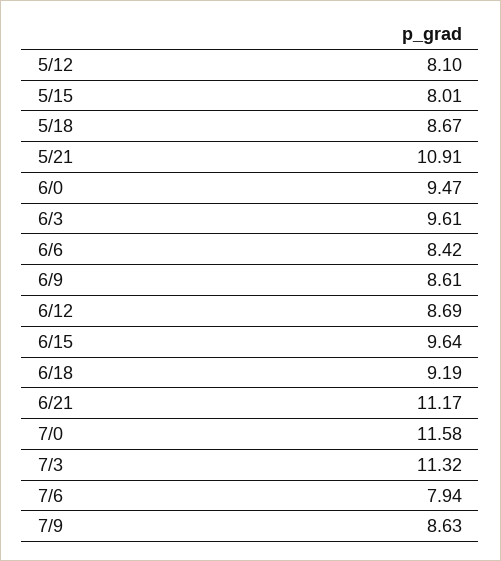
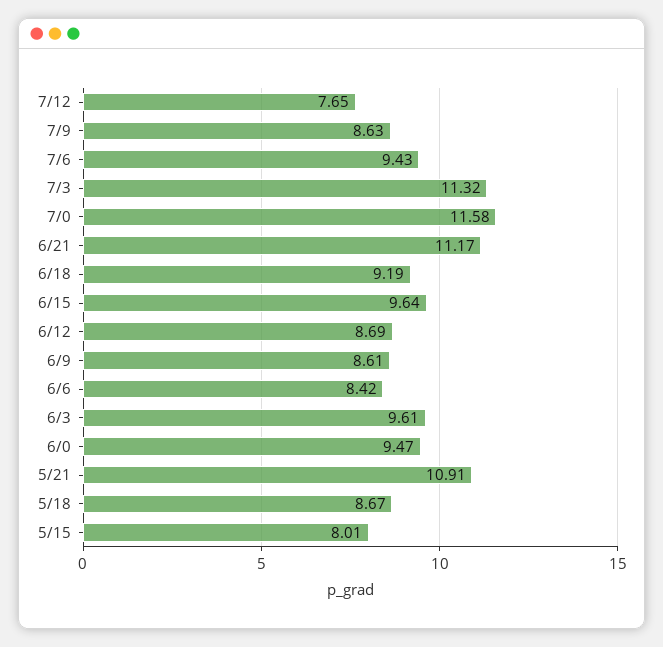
5/12: 8.1 -> none
7/6: 7.94 -> 9.43
7/12: none -> 7.65

